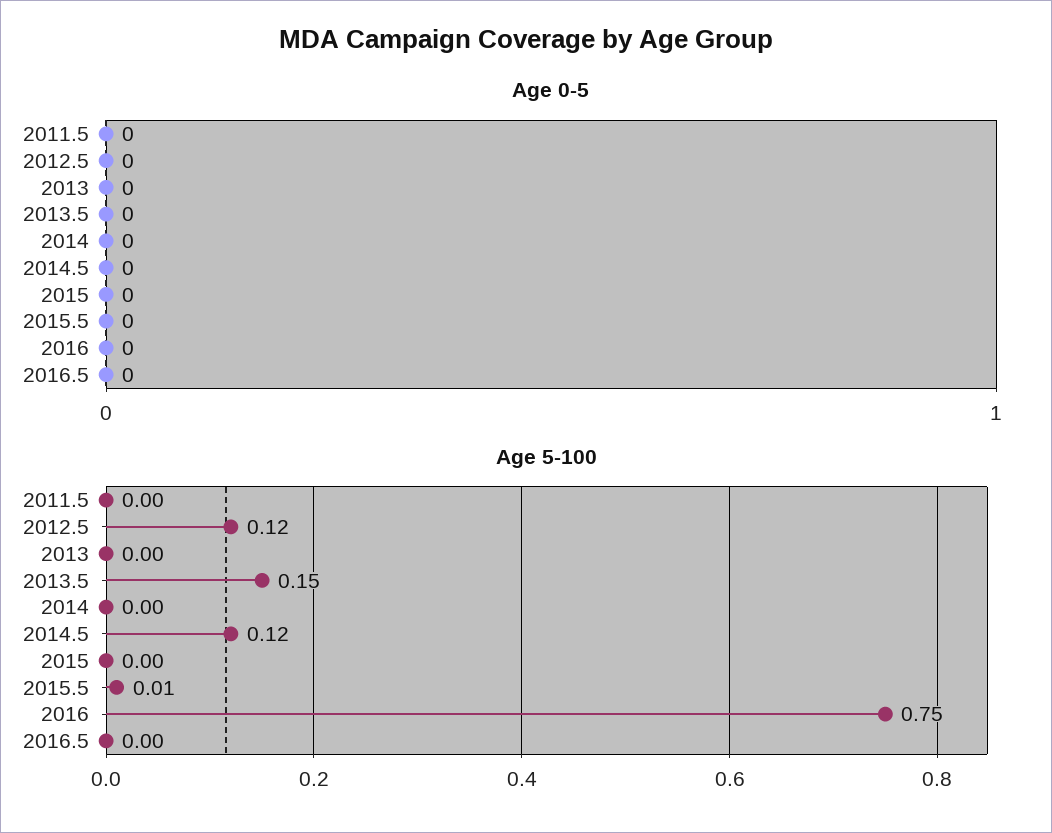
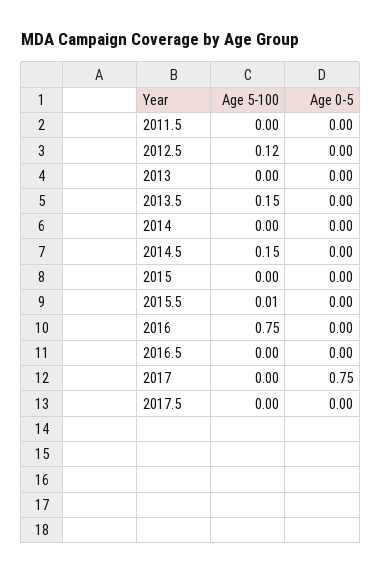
Age 5-100, 2014.5: 0.12 -> 0.15
Age 5-100, 2017: none -> 0
Age 0-5, 2017: none -> 0.75
Age 5-100, 2017.5: none -> 0
Age 0-5, 2017.5: none -> 0

